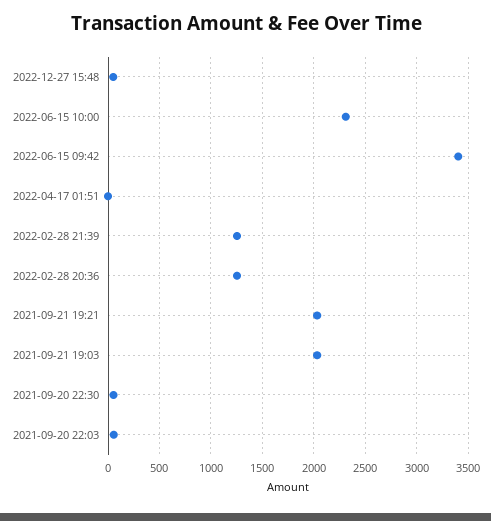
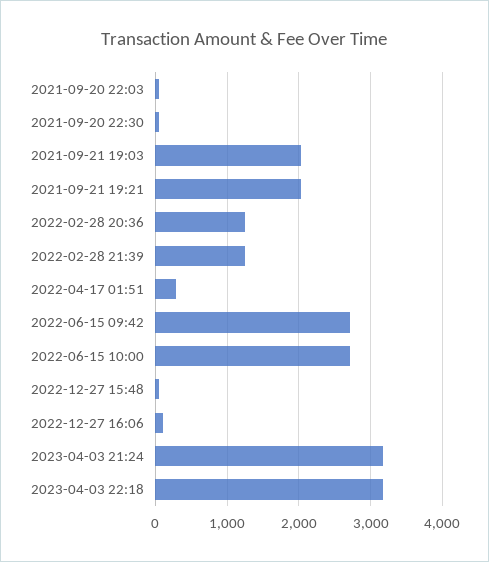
2022-06-15 10:00: 2300 -> 2700
2022-06-15 09:42: 3400 -> 2700
2022-04-17 01:51: 0 -> 300
2022-12-27 16:06: none -> 100
2023-04-03 21:24: none -> 3200
2023-04-03 22:18: none -> 3200

